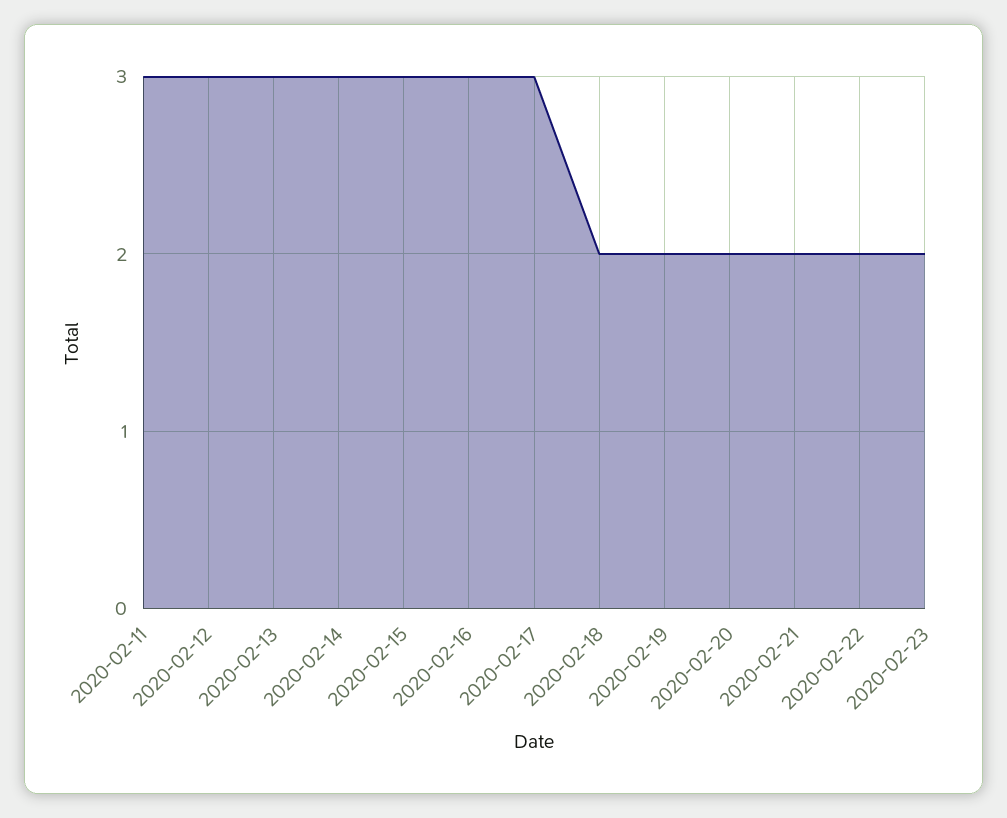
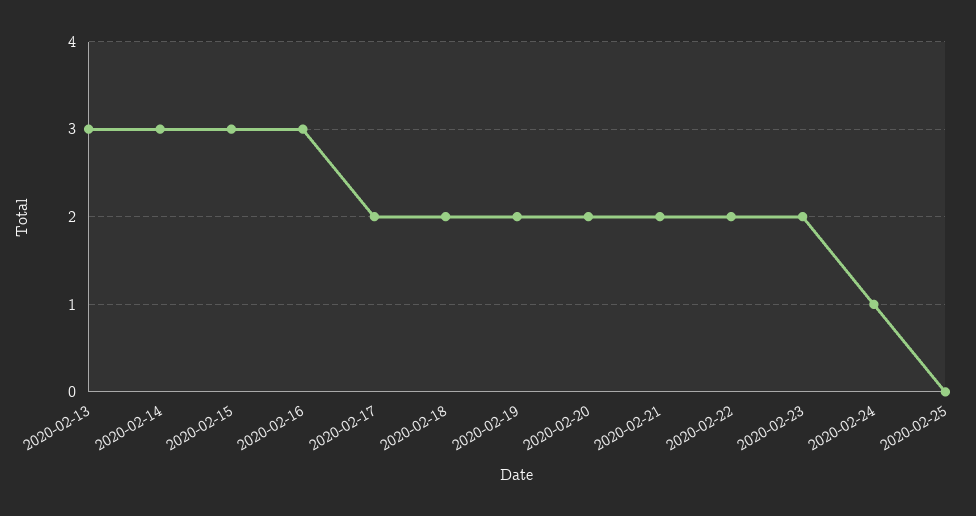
2020-02-11: 3 -> none
2020-02-12: 3 -> none
2020-02-17: 3 -> 2
2020-02-24: none -> 1
2020-02-25: none -> 0

